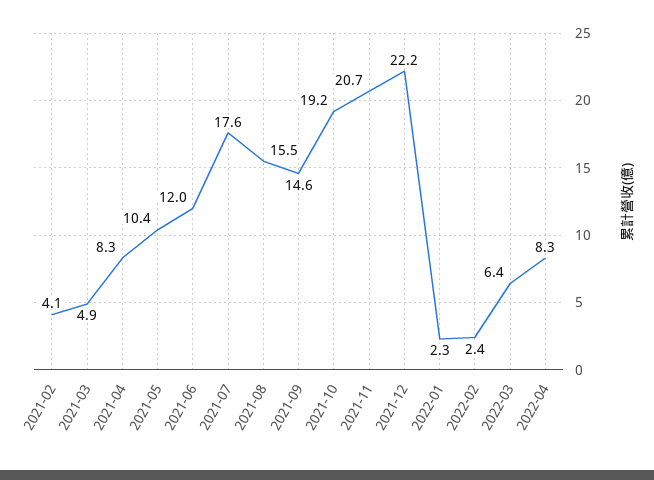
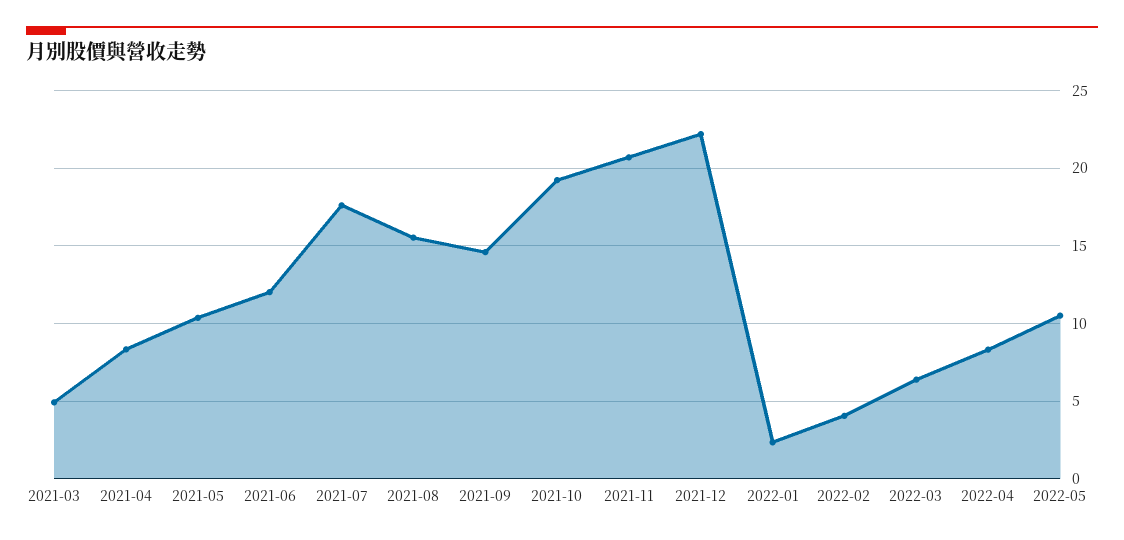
2021-02: 4.1 -> none
2022-02: 2.4 -> 4
2022-05: none -> 10.5

